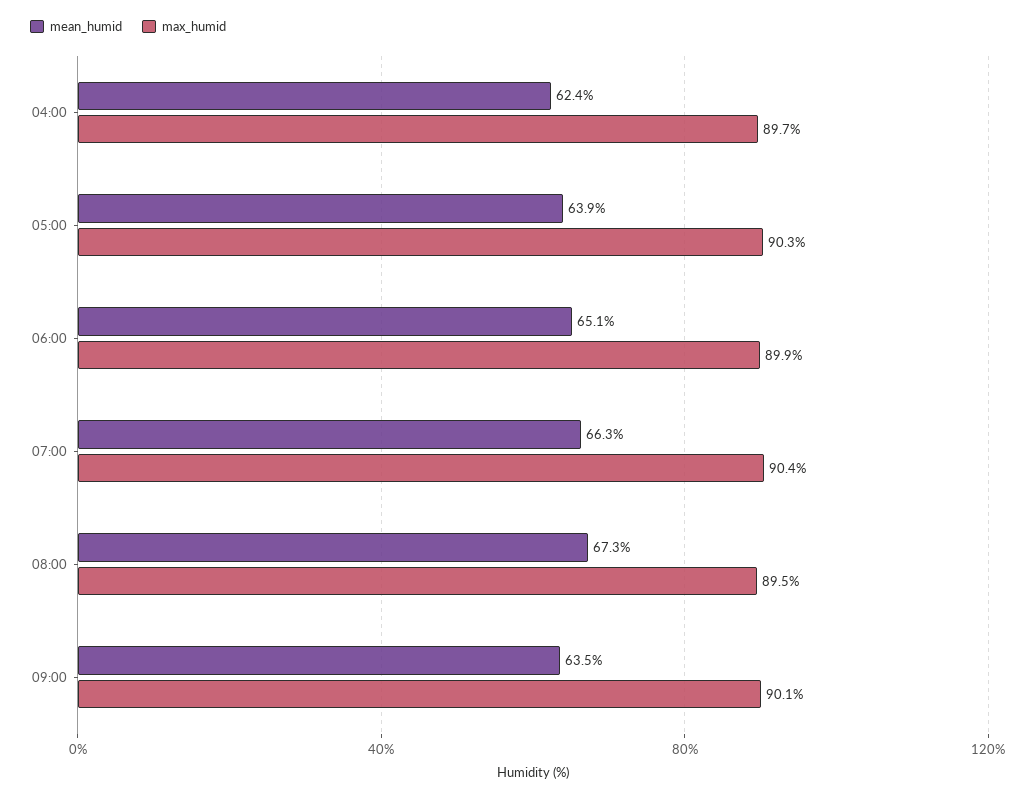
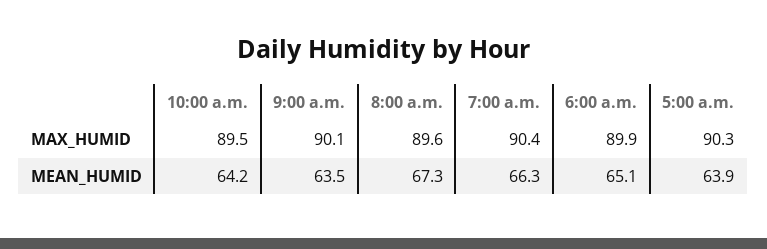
mean_humid, 04:00: 62.4 -> none
max_humid, 04:00: 89.7 -> none
max_humid, 08:00: 89.5 -> 89.6
max_humid, 10:00 a.m.: none -> 89.5
mean_humid, 10:00 a.m.: none -> 64.2

